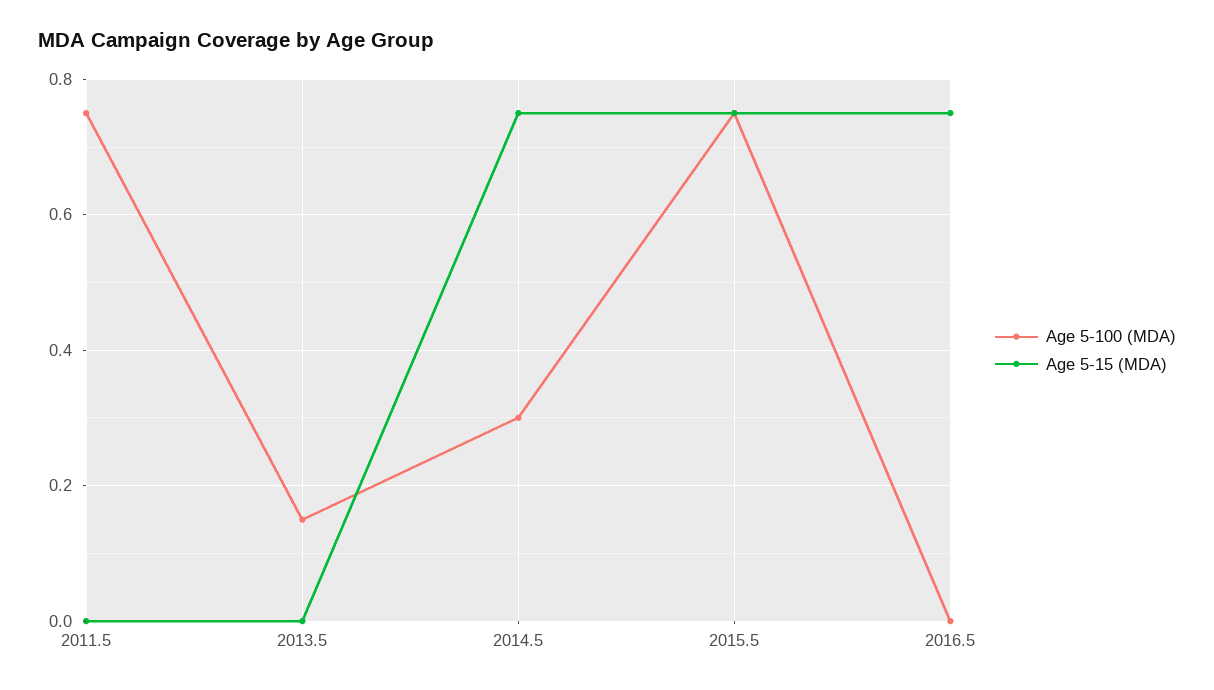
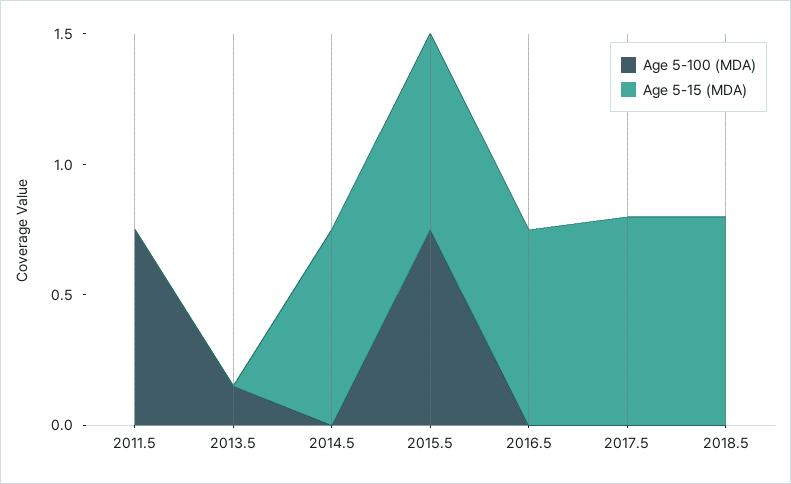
Age 5-100 (MDA), 2014.5: 0.3 -> 0
Age 5-100 (MDA), 2017.5: none -> 0
Age 5-15 (MDA), 2017.5: none -> 0.8
Age 5-100 (MDA), 2018.5: none -> 0
Age 5-15 (MDA), 2018.5: none -> 0.8

